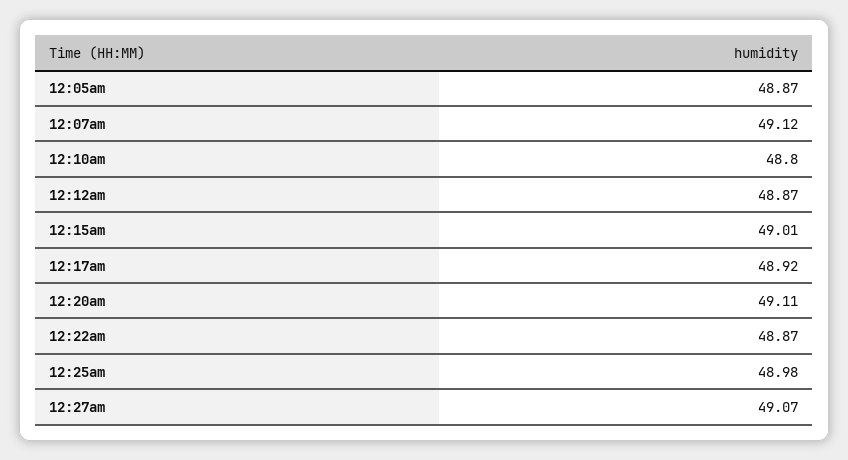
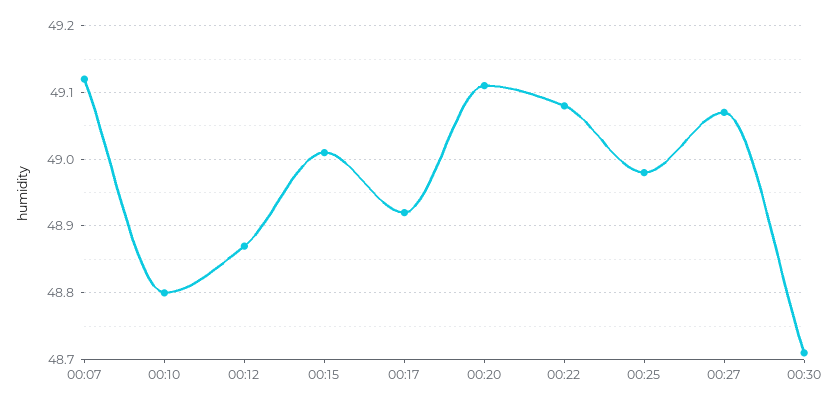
12:05am: 48.87 -> none
12:22am: 48.87 -> 49.08
00:30: none -> 48.71

